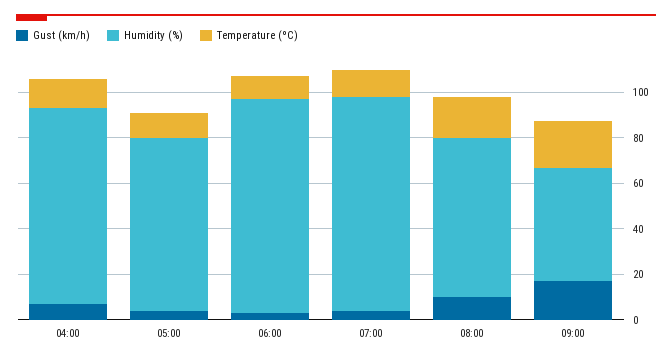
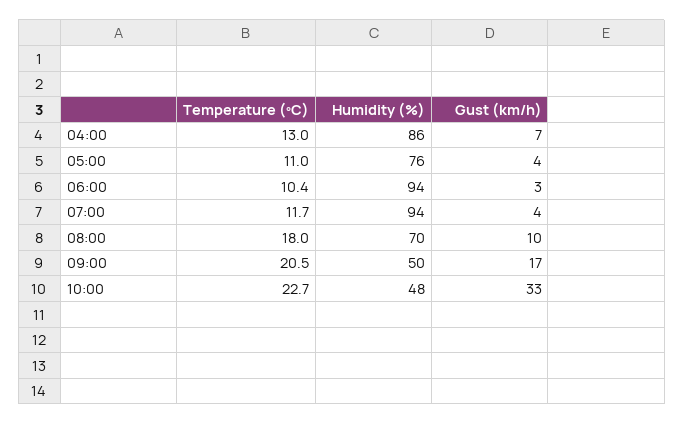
Temperature (ºC), 10:00: none -> 22.7
Humidity (%), 10:00: none -> 48
Gust (km/h), 10:00: none -> 33

